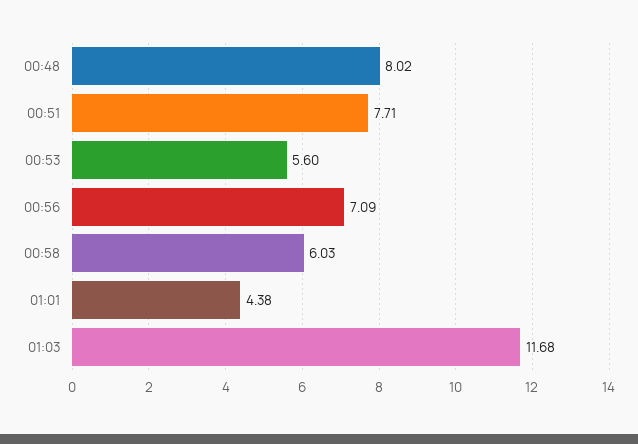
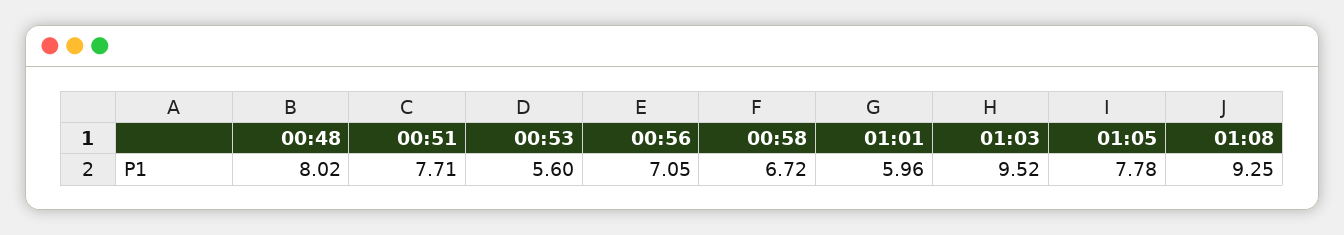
00:56: 7.09 -> 7.05
00:58: 6.03 -> 6.72
01:01: 4.38 -> 5.96
01:03: 11.68 -> 9.52
01:05: none -> 7.78
01:08: none -> 9.25

